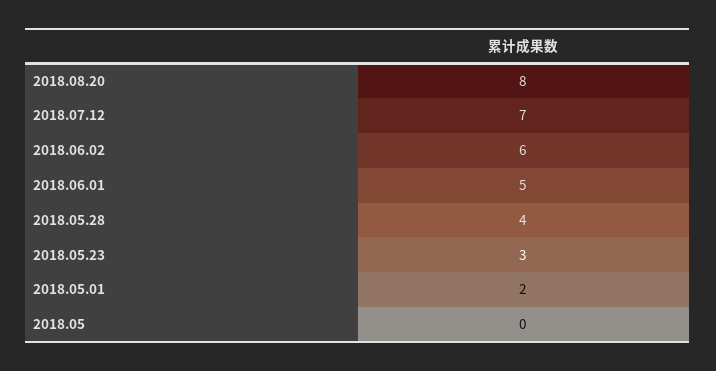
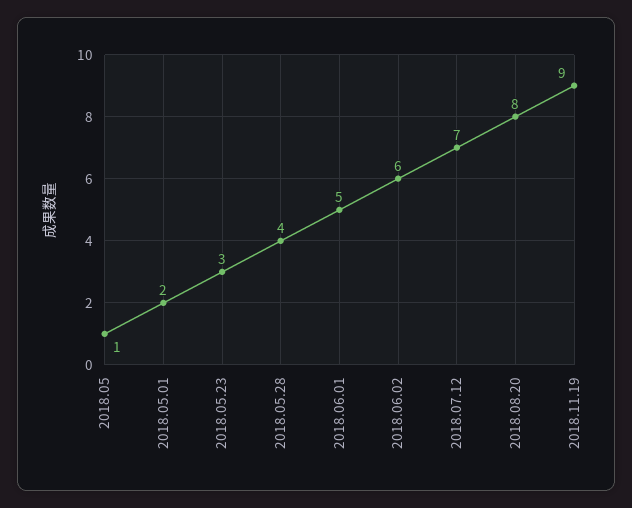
2018.05: 0 -> 1
2018.11.19: none -> 9

